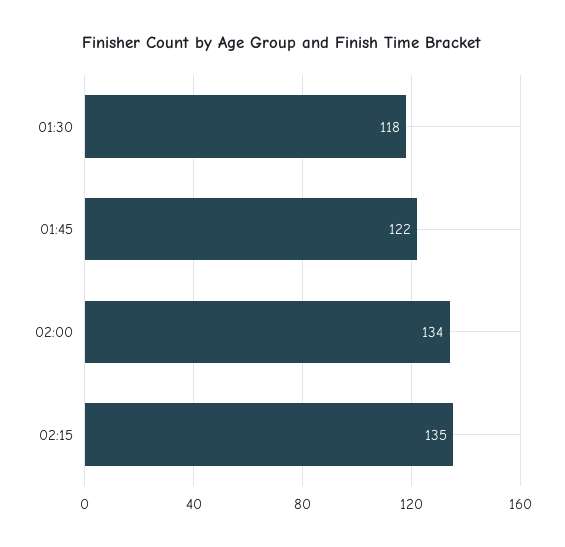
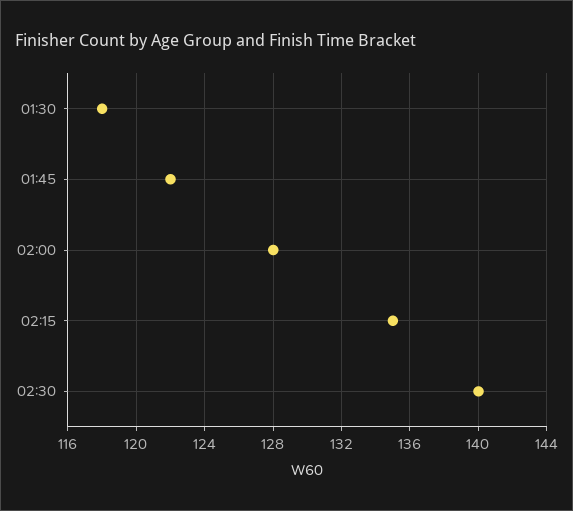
02:00: 134 -> 128
02:30: none -> 140

